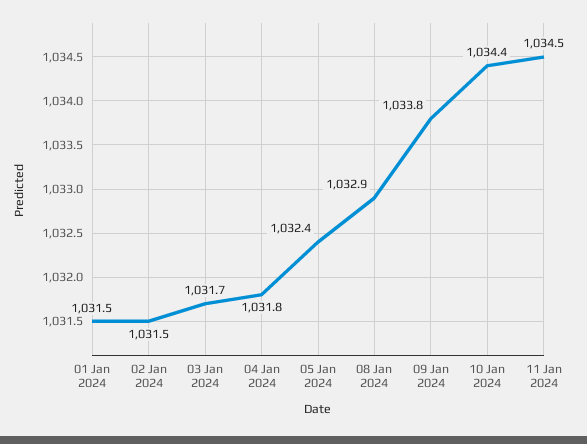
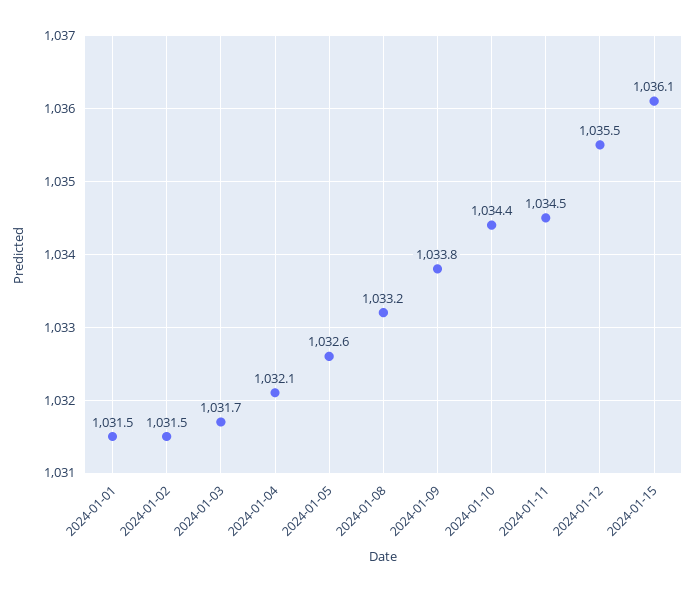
04 Jan 2024: 1031.8 -> 1032.1
05 Jan 2024: 1032.4 -> 1032.6
08 Jan 2024: 1032.9 -> 1033.2
2024-01-12: none -> 1035.5
2024-01-15: none -> 1036.1

